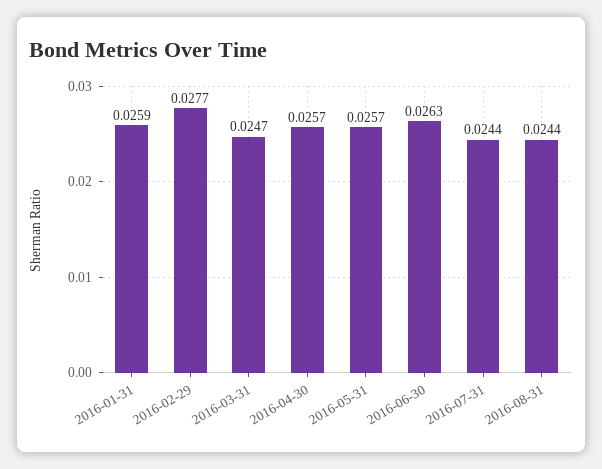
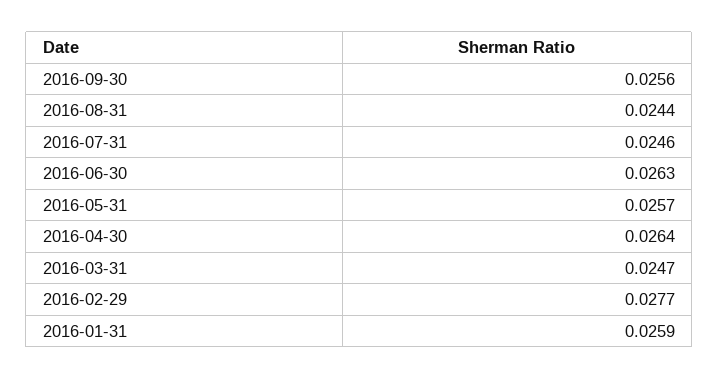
2016-04-30: 0.0257 -> 0.0264
2016-07-31: 0.0244 -> 0.0246
2016-09-30: none -> 0.0256

